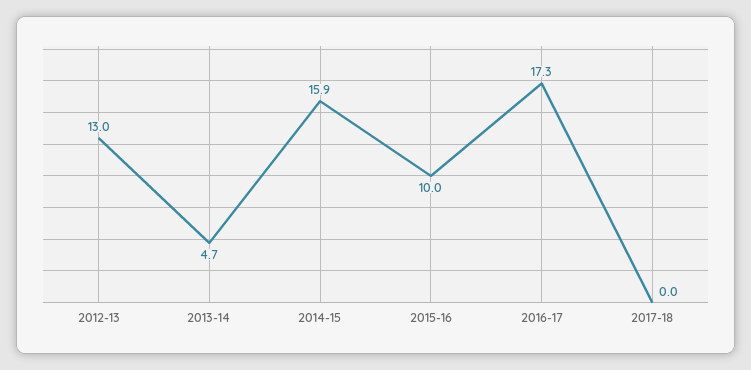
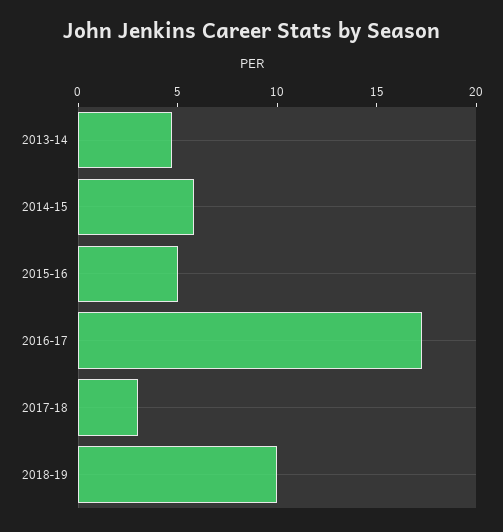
2012-13: 13 -> none
2014-15: 15.9 -> 6
2015-16: 10 -> 5
2017-18: 0 -> 3
2018-19: none -> 10

